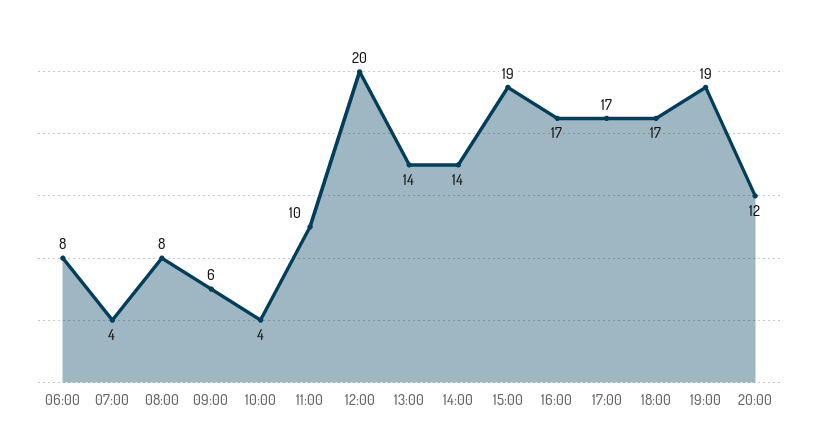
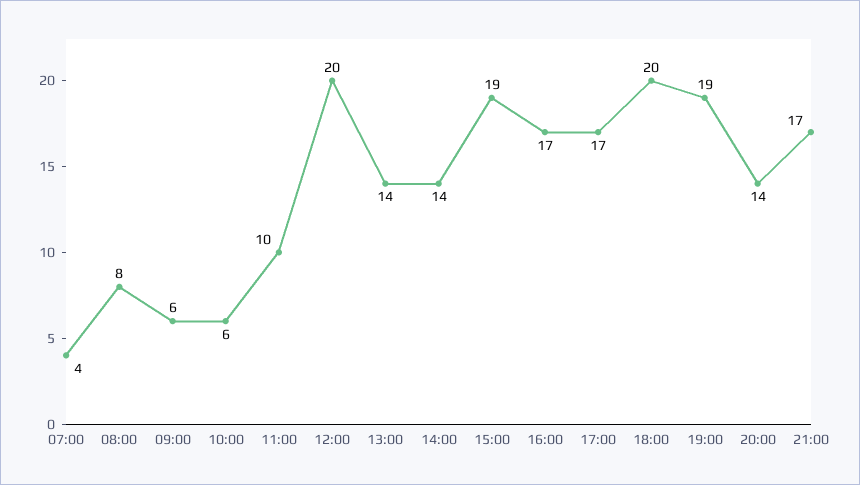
06:00: 8 -> none
10:00: 4 -> 6
18:00: 17 -> 20
20:00: 12 -> 14
21:00: none -> 17

